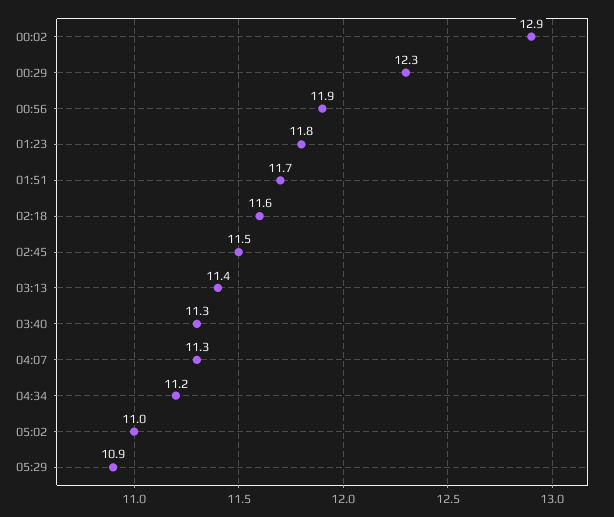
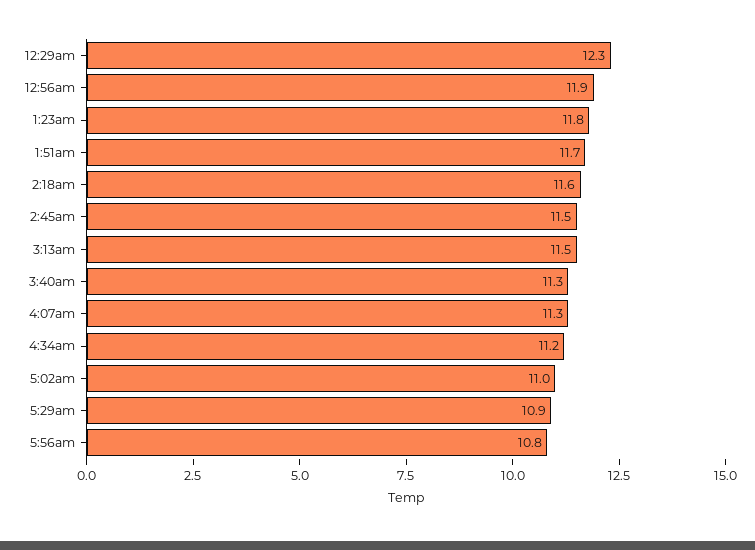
00:02: 12.9 -> none
03:13: 11.4 -> 11.5
5:56am: none -> 10.8

